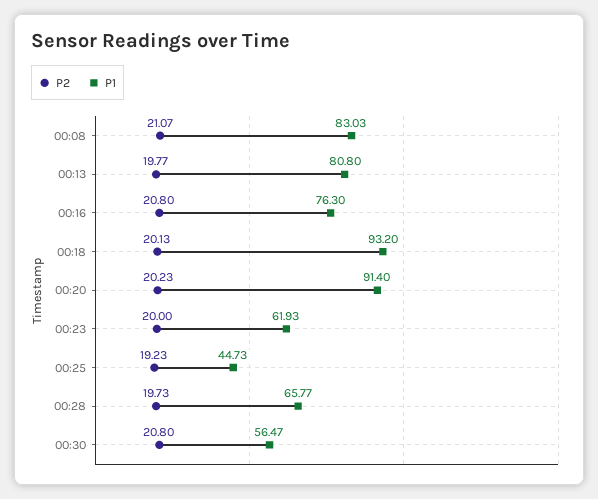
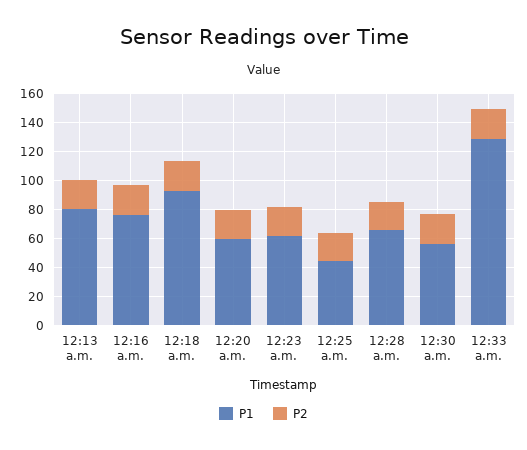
P2, 00:08: 21.07 -> none
P1, 00:08: 83.03 -> none
P1, 00:20: 91.4 -> 60
P1, 12:33 a.m.: none -> 130
P2, 12:33 a.m.: none -> 20

